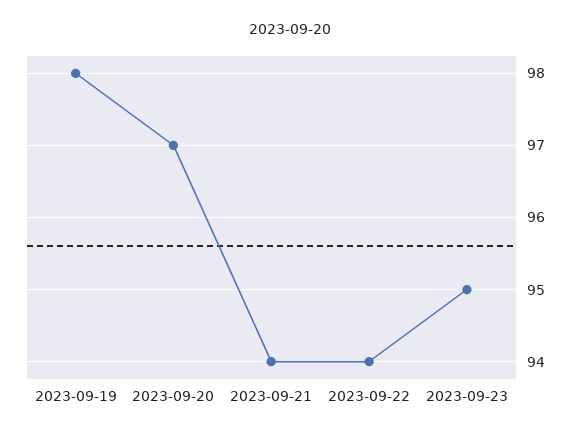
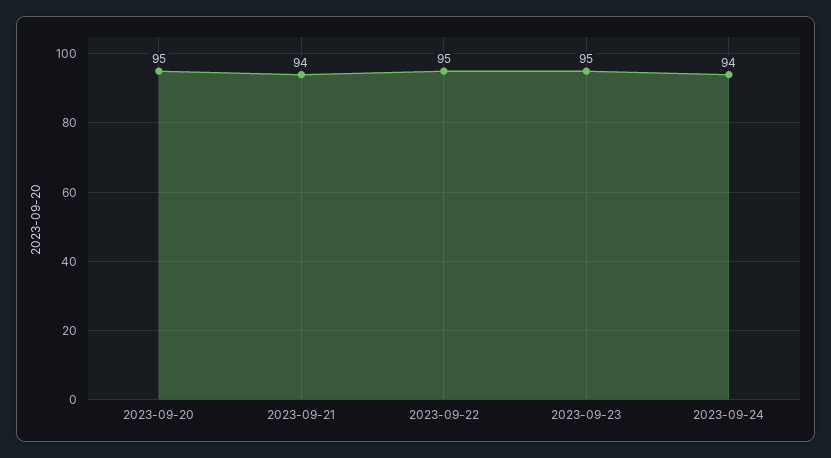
2023-09-19: 98 -> none
2023-09-20: 97 -> 95
2023-09-22: 94 -> 95
2023-09-24: none -> 94

